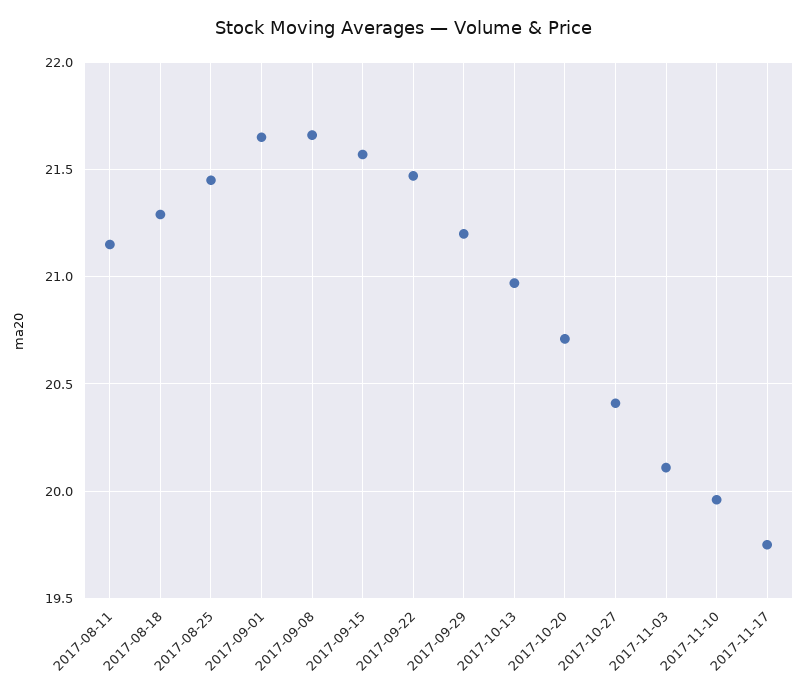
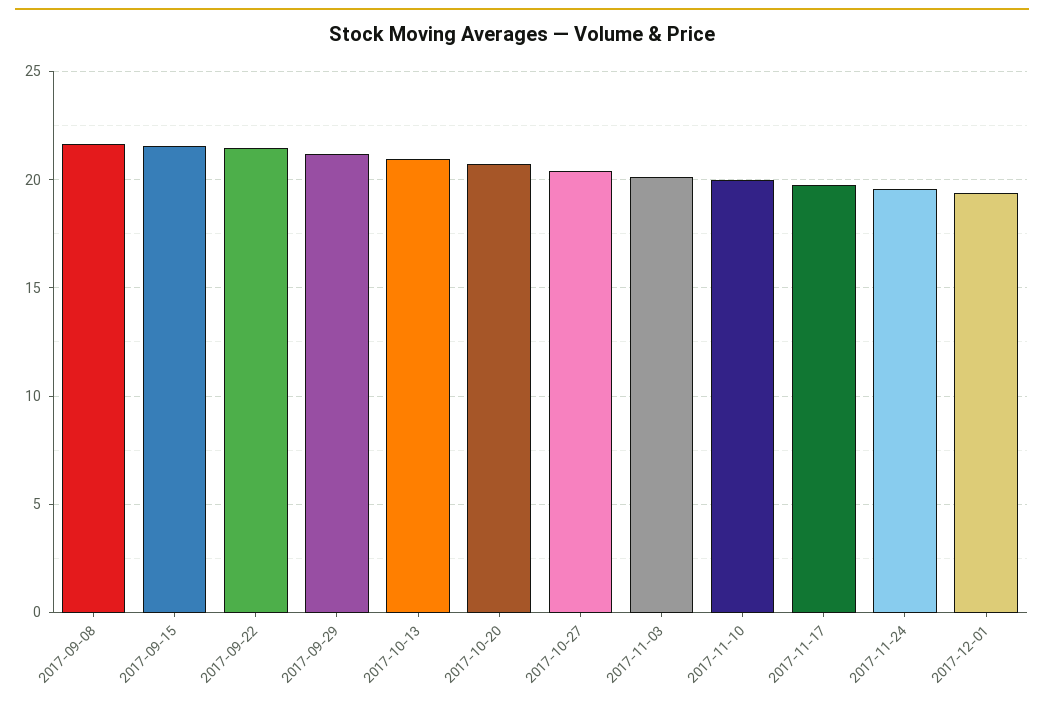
2017-08-11: 21.15 -> none
2017-08-18: 21.3 -> none
2017-08-25: 21.45 -> none
2017-09-01: 21.65 -> none
2017-11-24: none -> 19.5
2017-12-01: none -> 19.5

